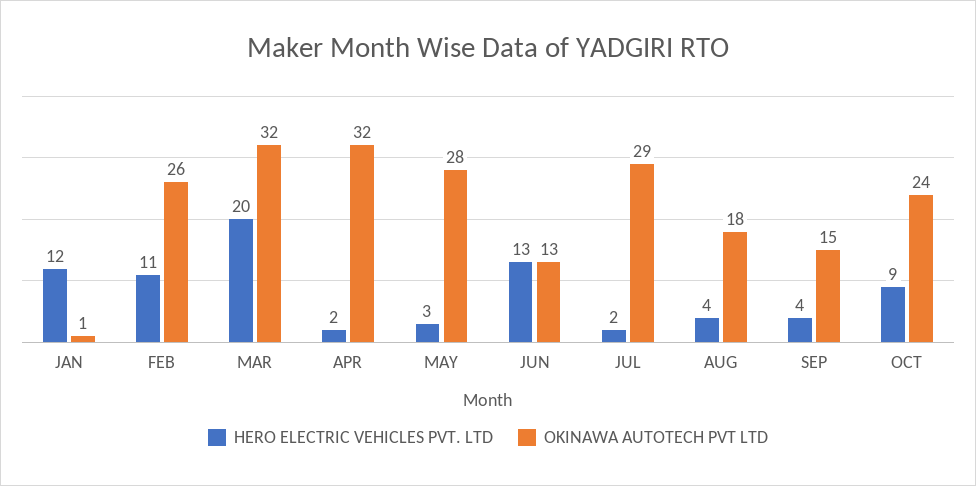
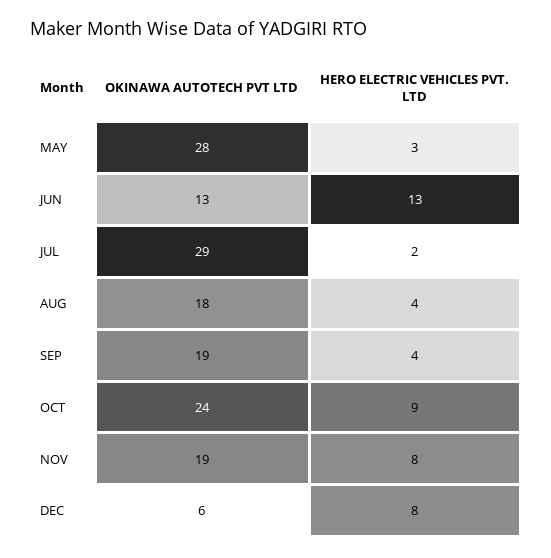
HERO ELECTRIC VEHICLES PVT. LTD, JAN: 12 -> none
OKINAWA AUTOTECH PVT LTD, JAN: 1 -> none
HERO ELECTRIC VEHICLES PVT. LTD, FEB: 11 -> none
OKINAWA AUTOTECH PVT LTD, FEB: 26 -> none
HERO ELECTRIC VEHICLES PVT. LTD, MAR: 20 -> none
OKINAWA AUTOTECH PVT LTD, MAR: 32 -> none
HERO ELECTRIC VEHICLES PVT. LTD, APR: 2 -> none
OKINAWA AUTOTECH PVT LTD, APR: 32 -> none
OKINAWA AUTOTECH PVT LTD, SEP: 15 -> 19
OKINAWA AUTOTECH PVT LTD, NOV: none -> 19
HERO ELECTRIC VEHICLES PVT. LTD, NOV: none -> 8
OKINAWA AUTOTECH PVT LTD, DEC: none -> 6
HERO ELECTRIC VEHICLES PVT. LTD, DEC: none -> 8

